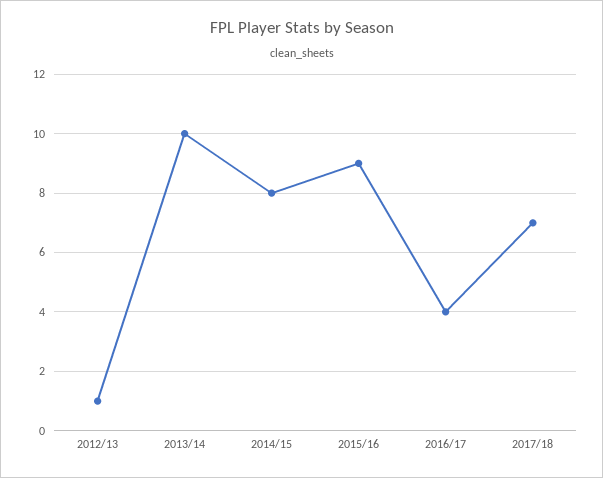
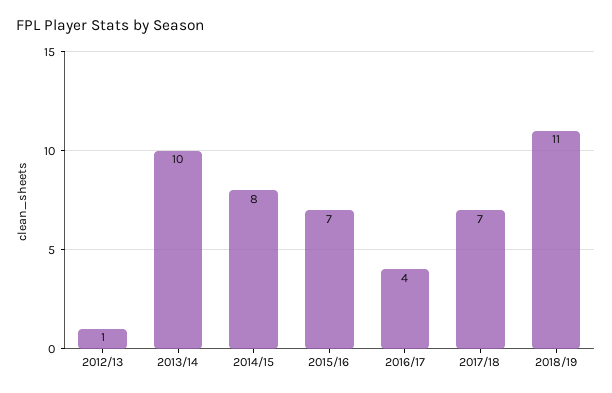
2015/16: 9 -> 7
2018/19: none -> 11

